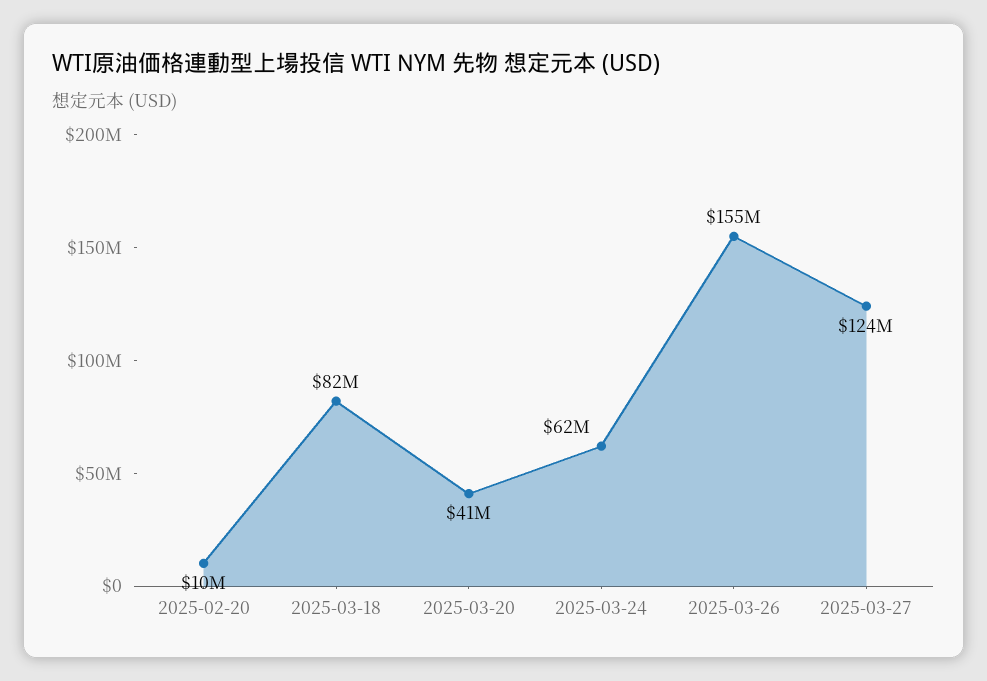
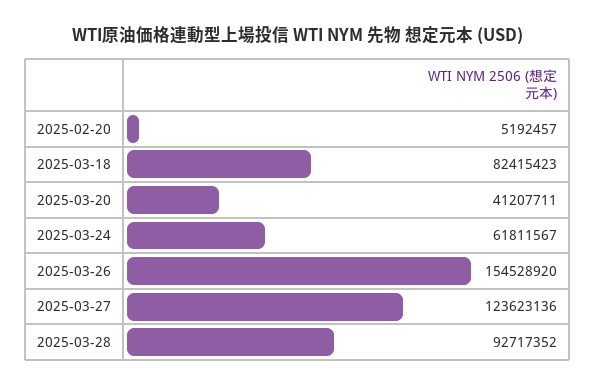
2025-02-20: 10000000 -> 5192457
2025-03-28: none -> 92717352

